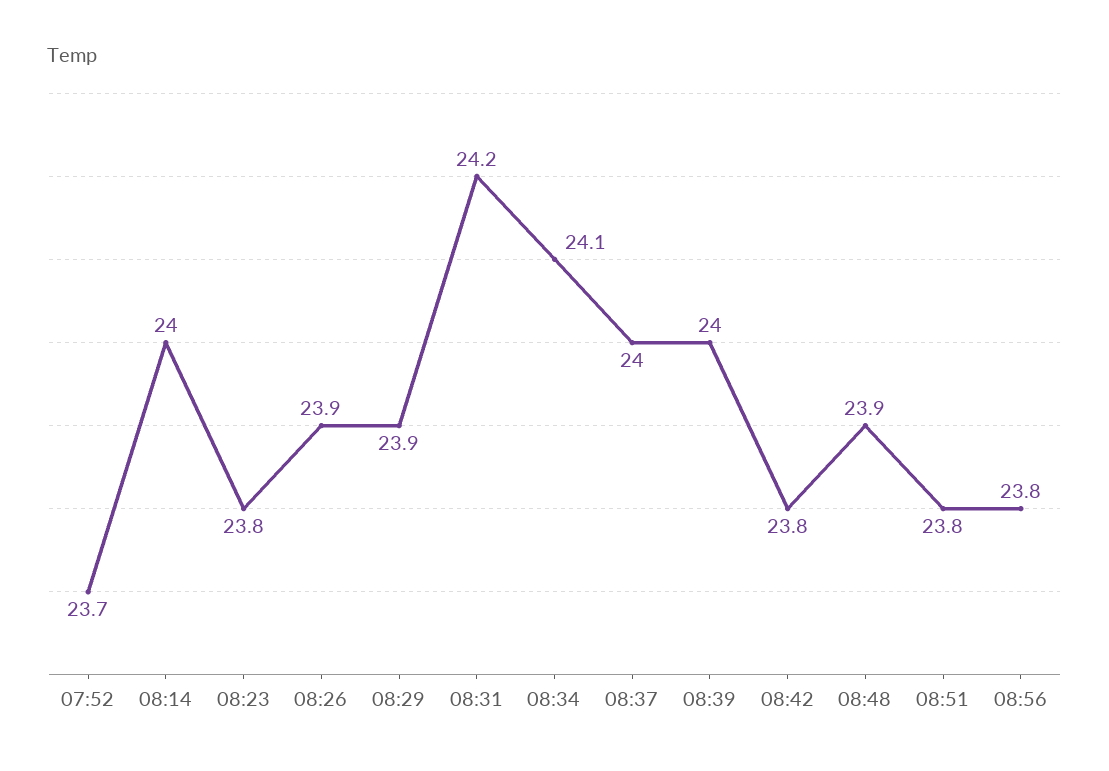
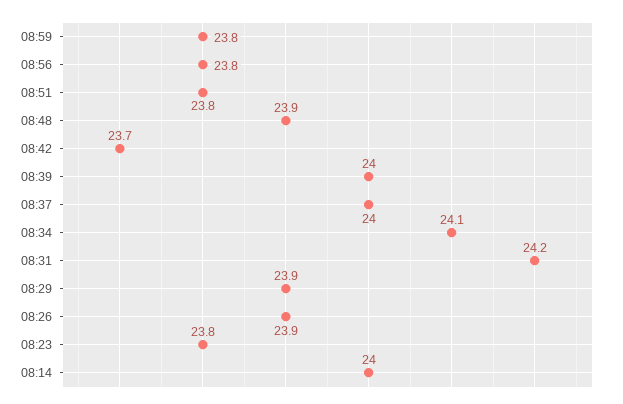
07:52: 23.7 -> none
08:42: 23.8 -> 23.7
08:59: none -> 23.8

